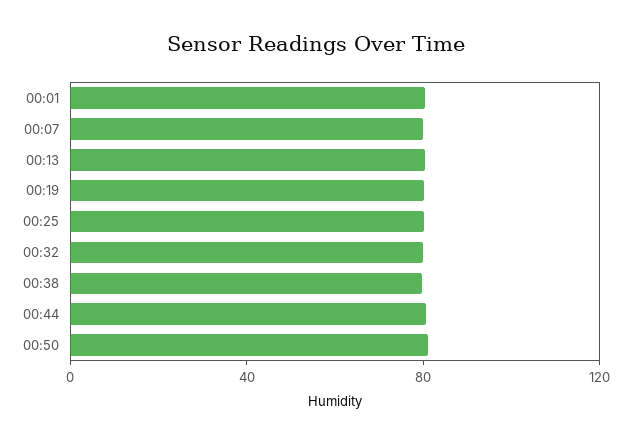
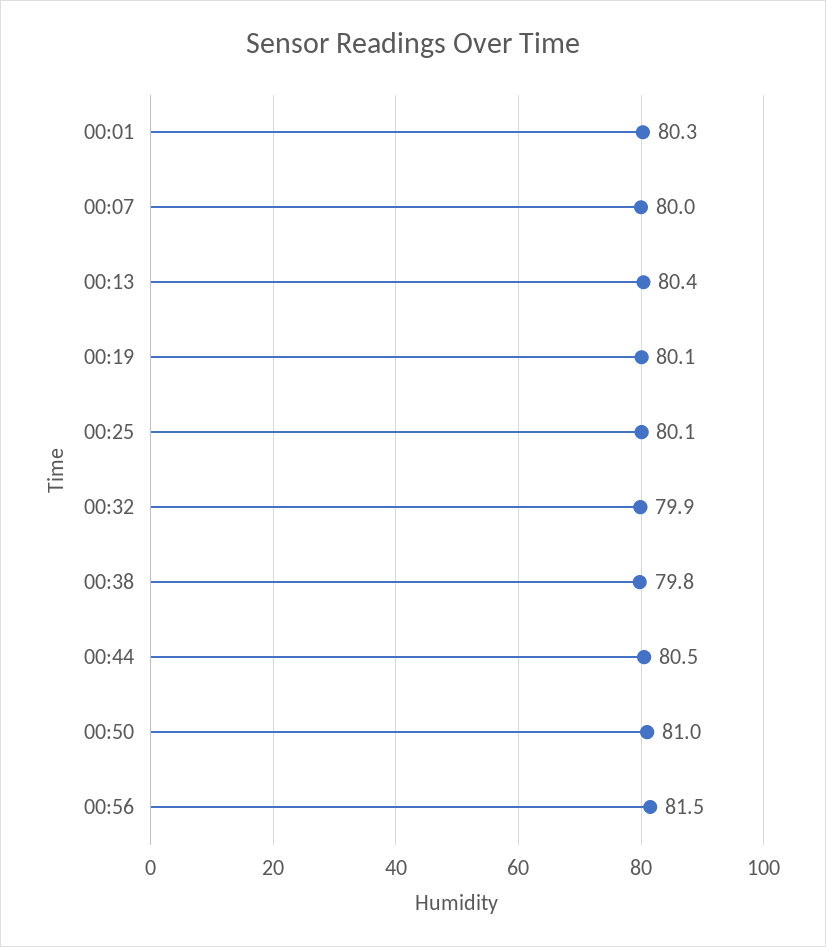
00:56: none -> 81.5

